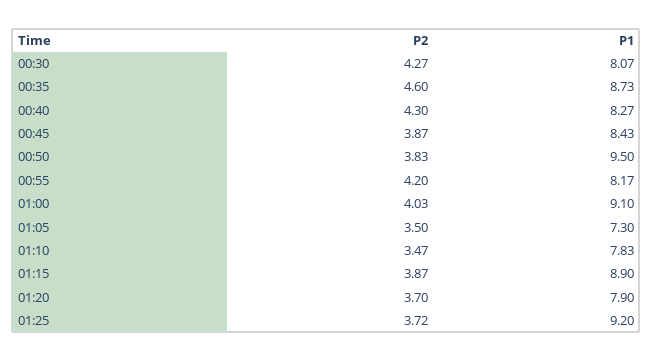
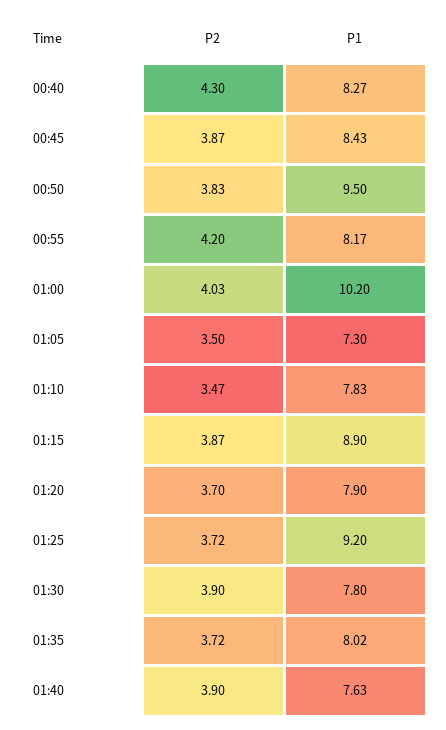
P2, 00:30: 4.27 -> none
P1, 00:30: 8.07 -> none
P2, 00:35: 4.6 -> none
P1, 00:35: 8.73 -> none
P1, 01:00: 9.1 -> 10.2
P2, 01:30: none -> 3.9
P1, 01:30: none -> 7.8
P2, 01:35: none -> 3.72
P1, 01:35: none -> 8.02
P2, 01:40: none -> 3.9
P1, 01:40: none -> 7.63

